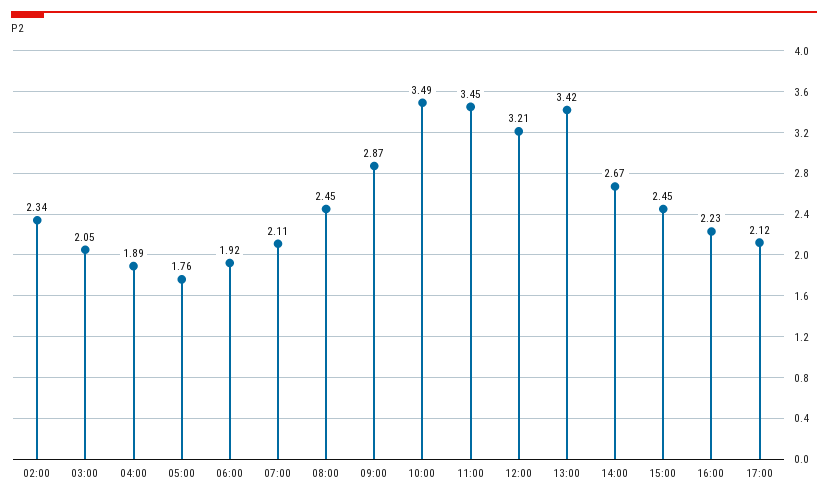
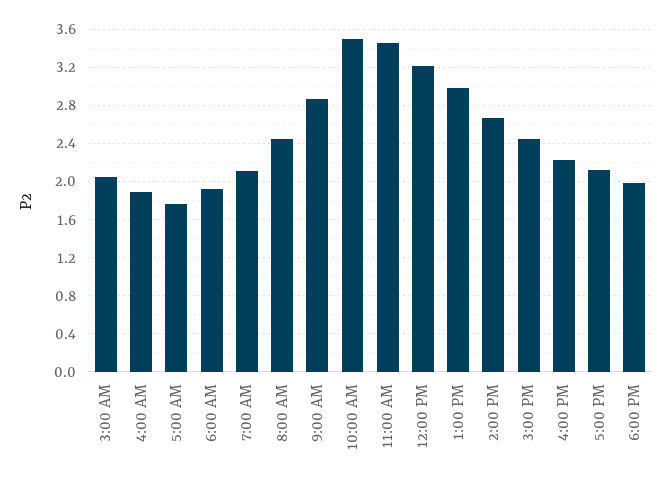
02:00: 2.34 -> none
13:00: 3.42 -> 3
6:00 PM: none -> 2

